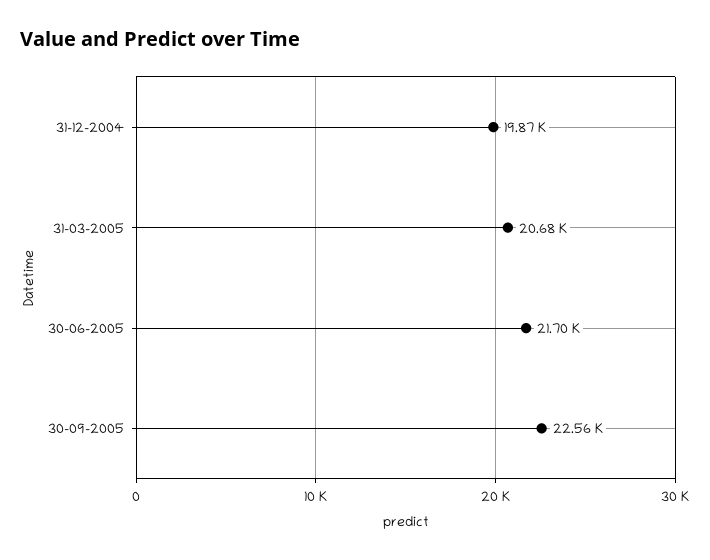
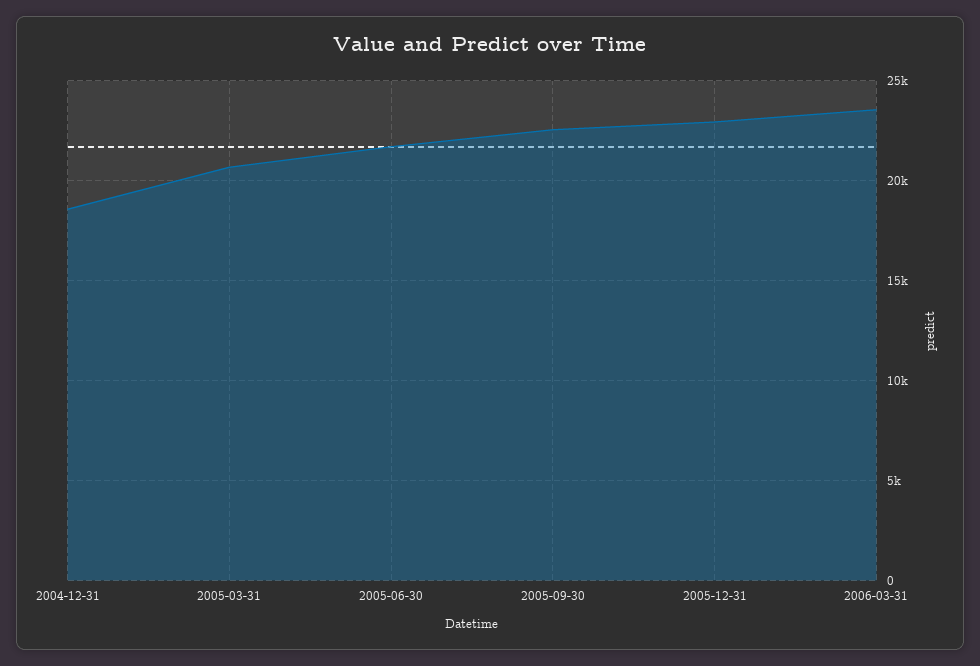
31-12-2004: 19870 -> 18500
2005-12-31: none -> 23000
2006-03-31: none -> 23500

